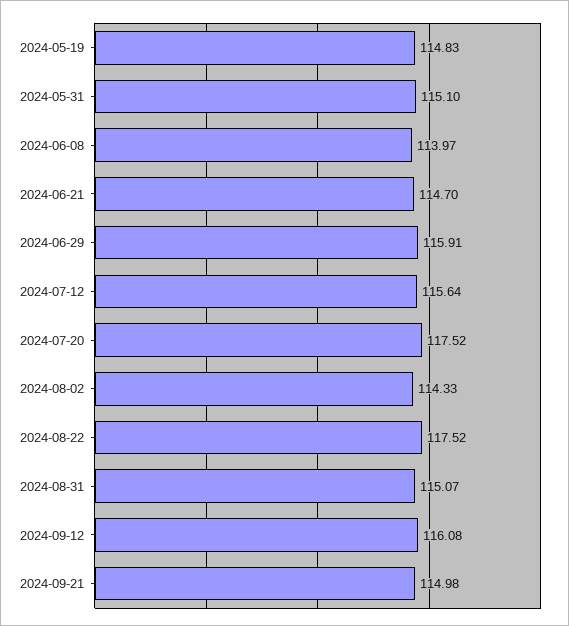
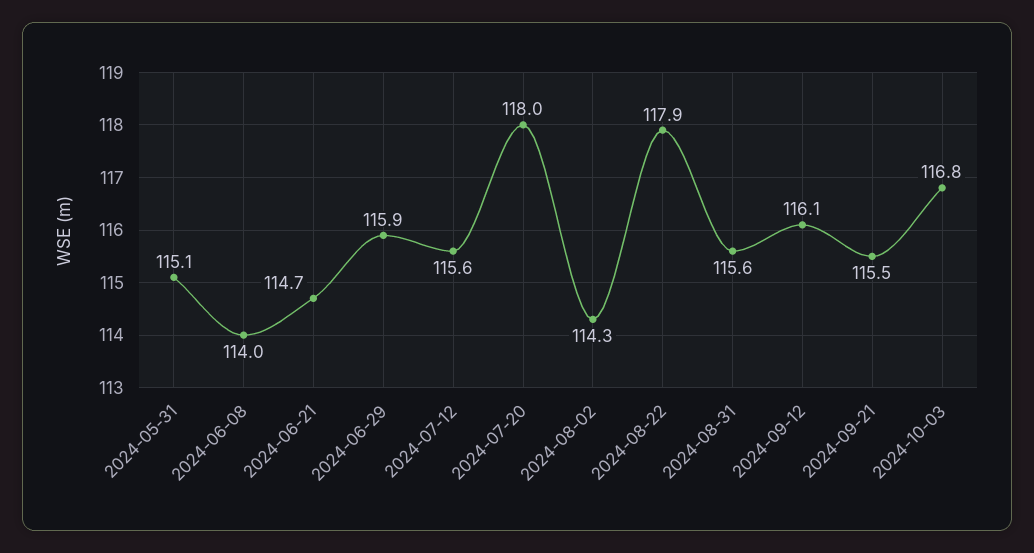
2024-05-19: 114.83 -> none
2024-07-20: 117.52 -> 118
2024-08-22: 117.52 -> 117.9
2024-08-31: 115.07 -> 115.6
2024-09-21: 114.98 -> 115.5
2024-10-03: none -> 116.8

